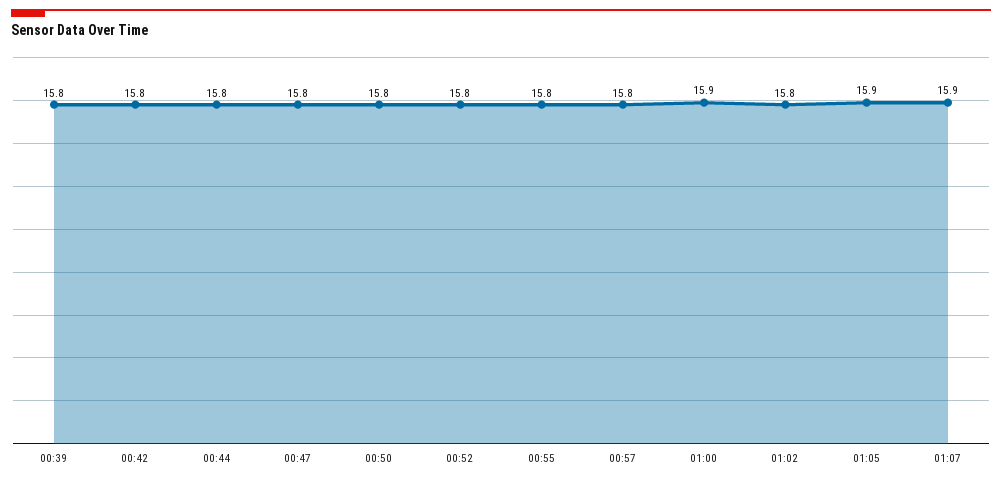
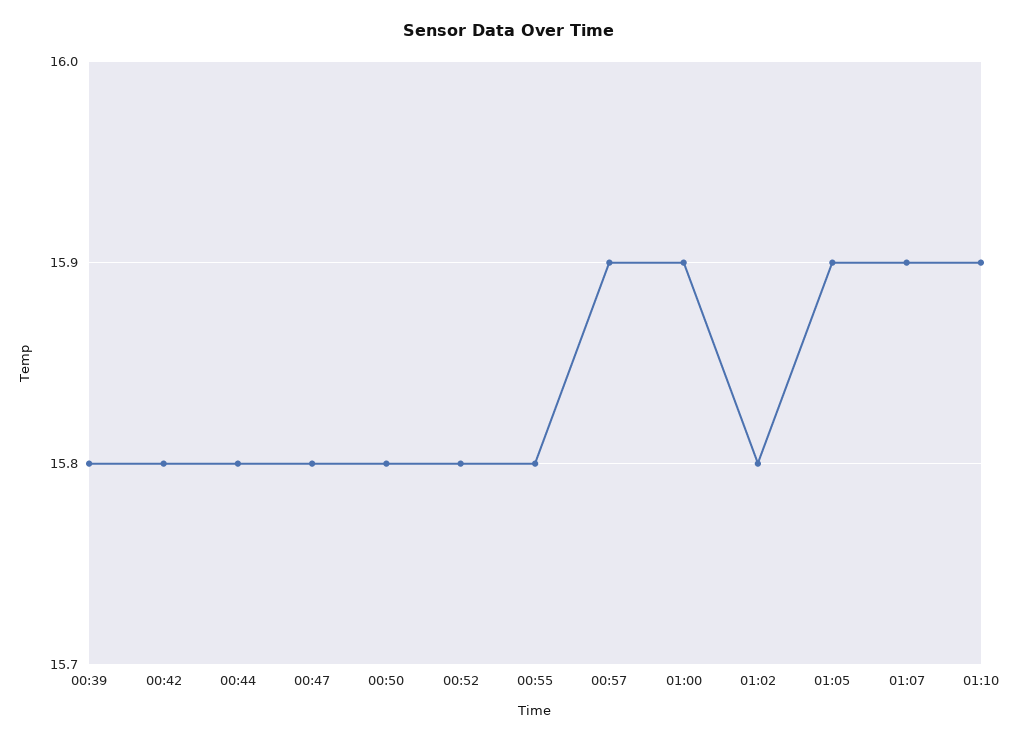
00:57: 15.8 -> 15.9
01:10: none -> 15.9

